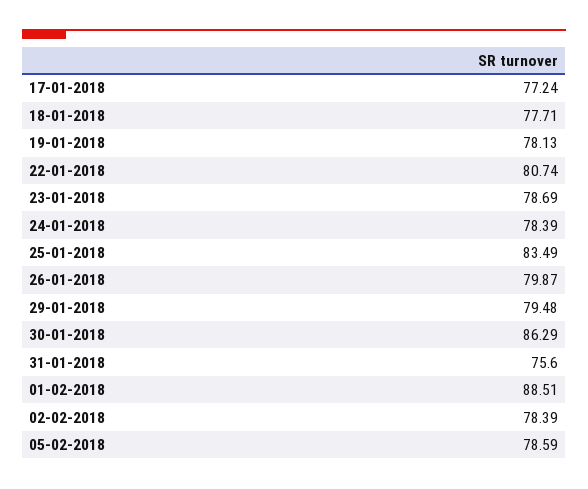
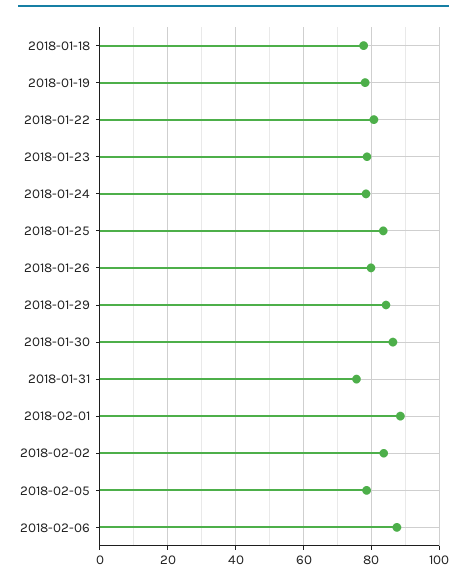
17-01-2018: 77.24 -> none
29-01-2018: 79.48 -> 84
02-02-2018: 78.39 -> 84
2018-02-06: none -> 88

